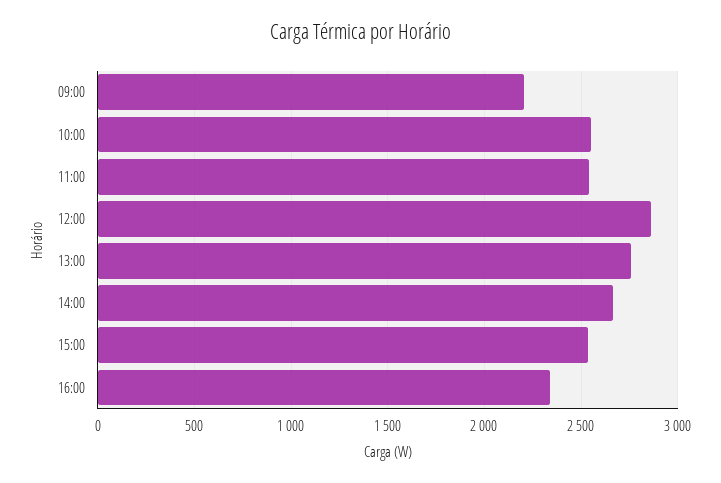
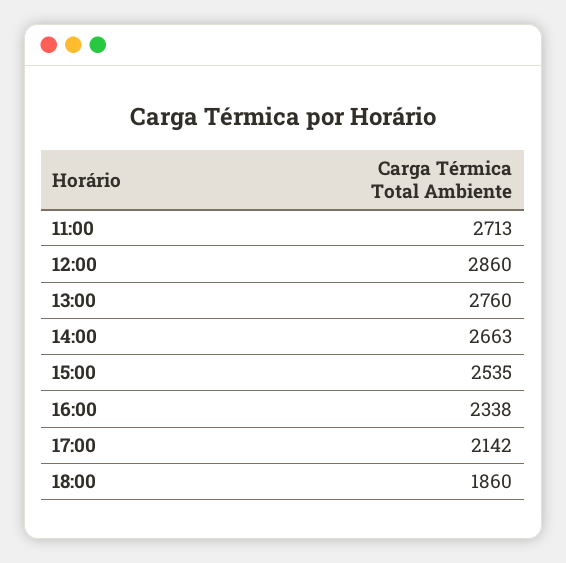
09:00: 2200 -> none
10:00: 2550 -> none
11:00: 2550 -> 2713
17:00: none -> 2142
18:00: none -> 1860

